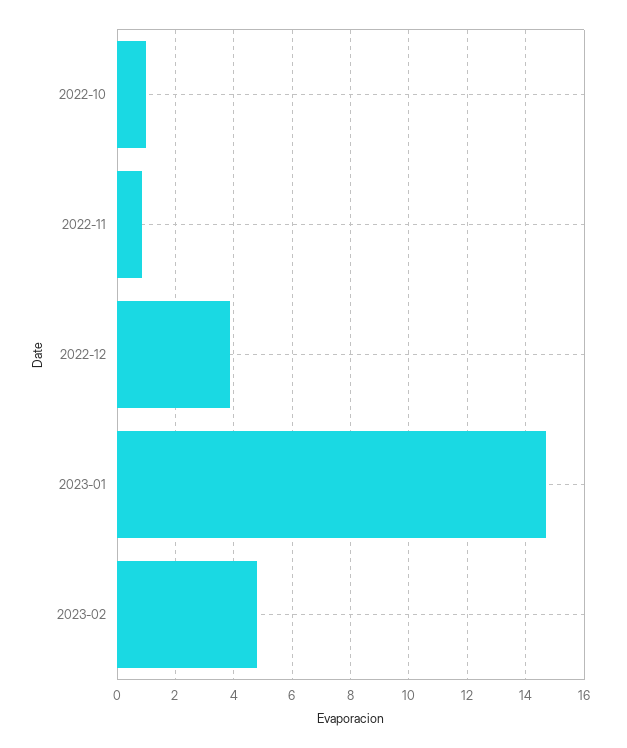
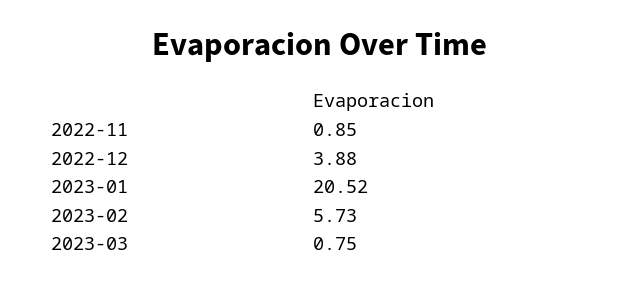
2022-10: 1 -> none
2023-01: 14.75 -> 20.52
2023-02: 4.75 -> 5.73
2023-03: none -> 0.75

